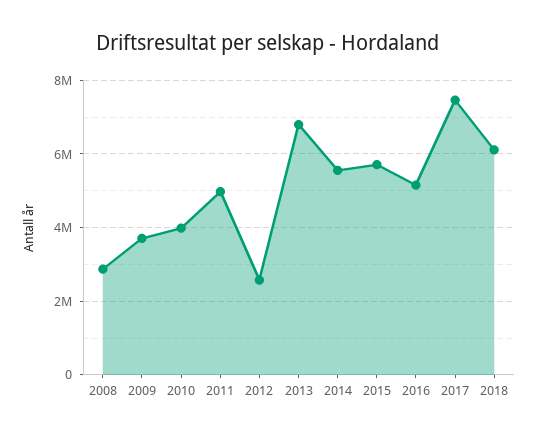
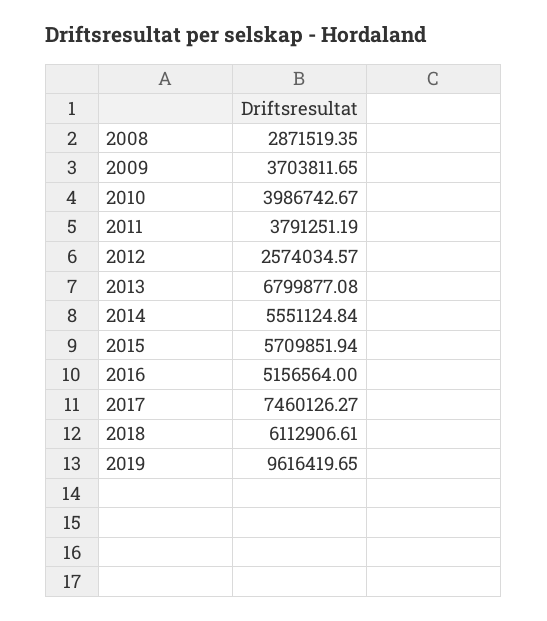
2011: 5000000 -> 3791251.19
2019: none -> 9616419.65

